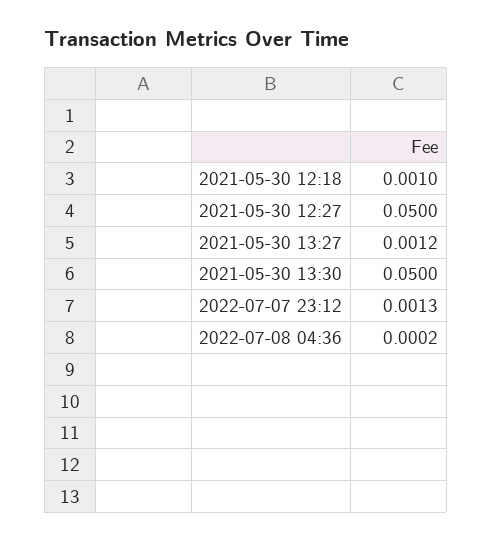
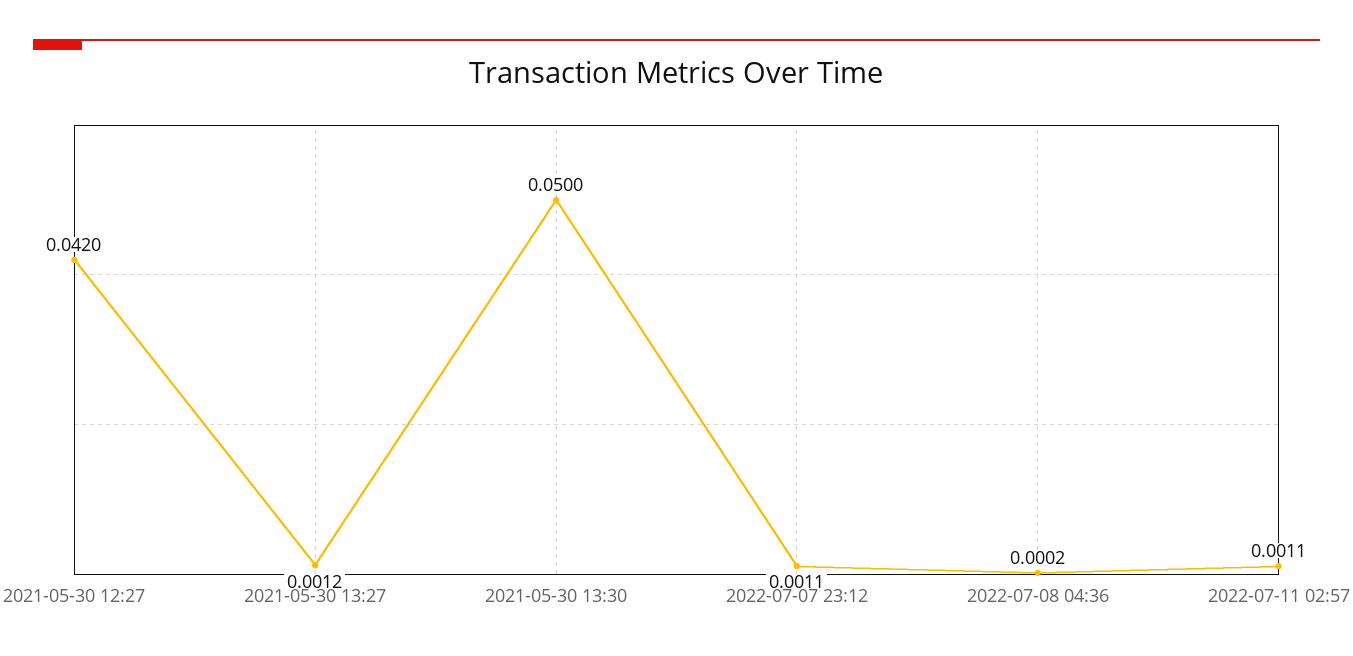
2021-05-30 12:18: 0.001 -> none
2021-05-30 12:27: 0.05 -> 0.042
2022-07-07 23:12: 0.0013 -> 0.0011
2022-07-11 02:57: none -> 0.0011

